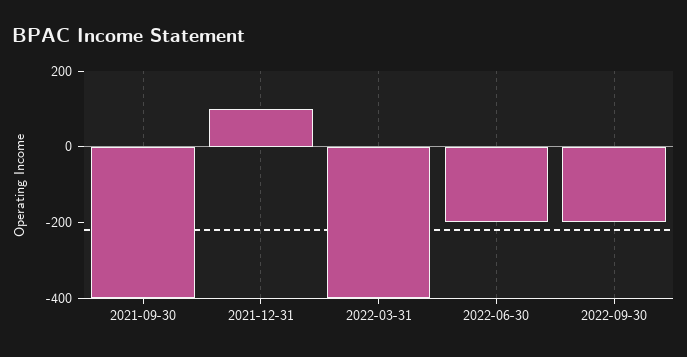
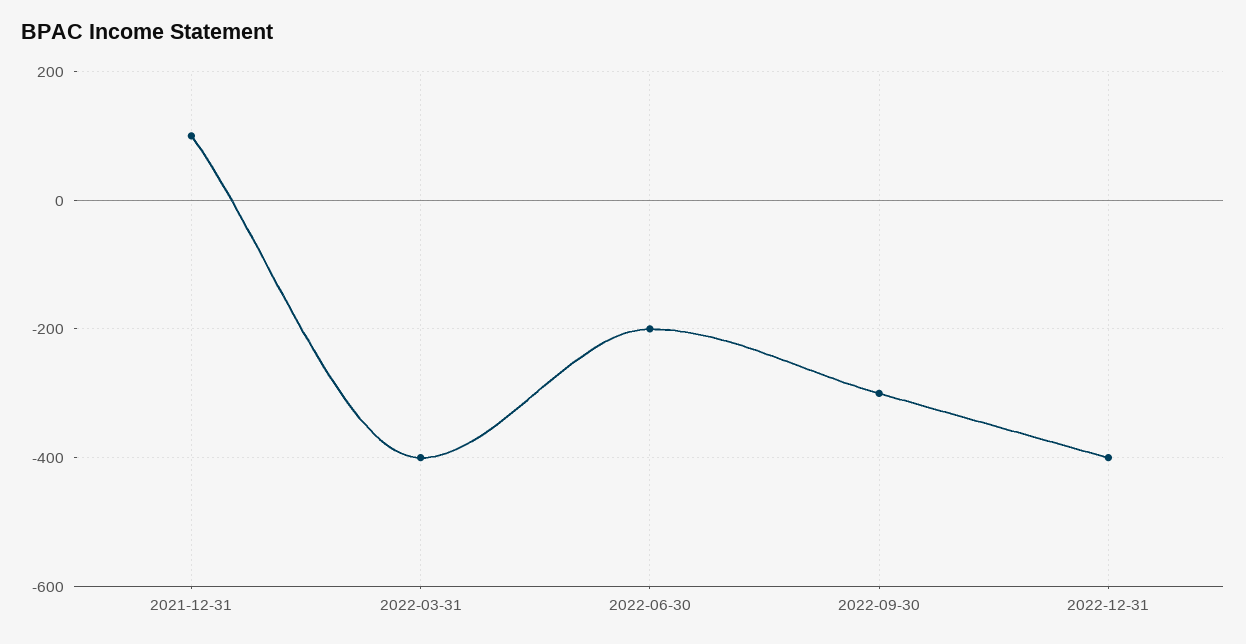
2021-09-30: -400 -> none
2022-09-30: -200 -> -300
2022-12-31: none -> -400

